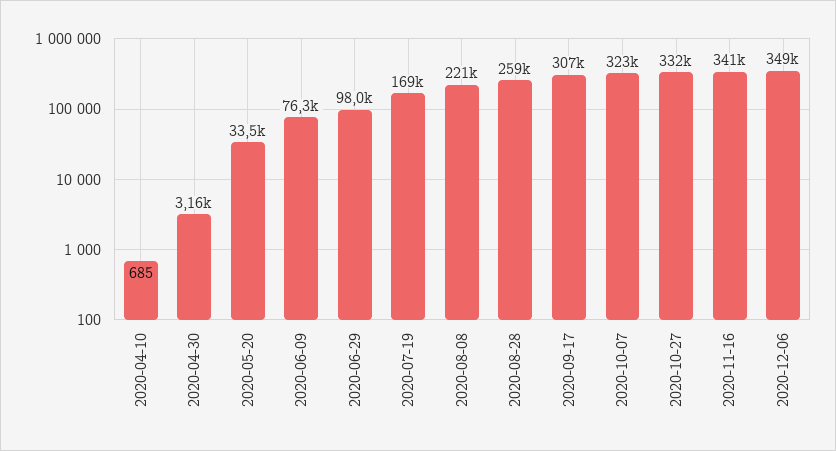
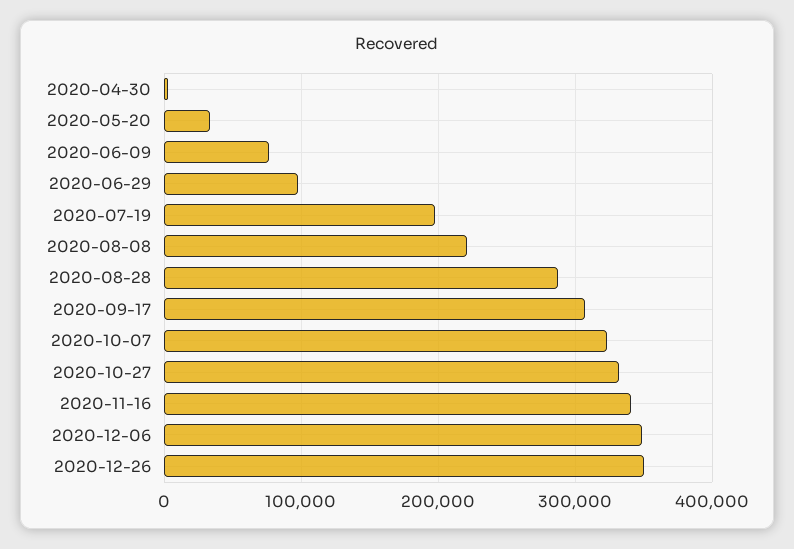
2020-04-10: 685 -> none
2020-07-19: 169000 -> 200000
2020-08-28: 259000 -> 290000
2020-12-26: none -> 350000

